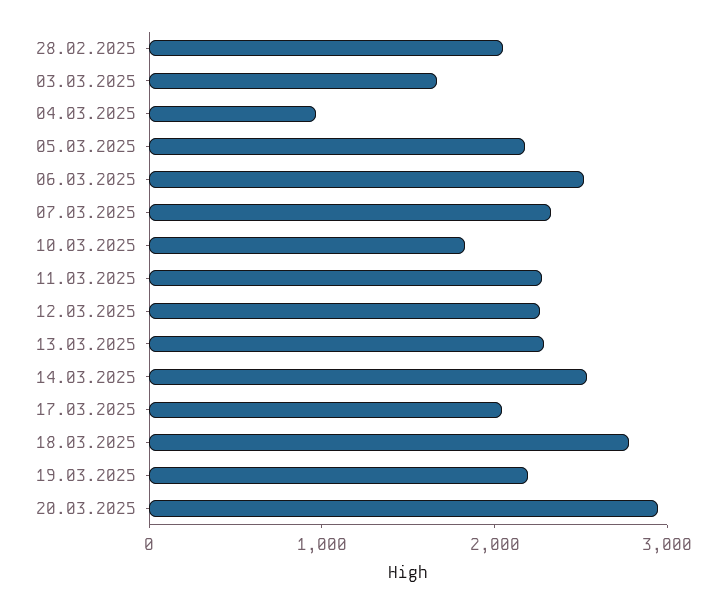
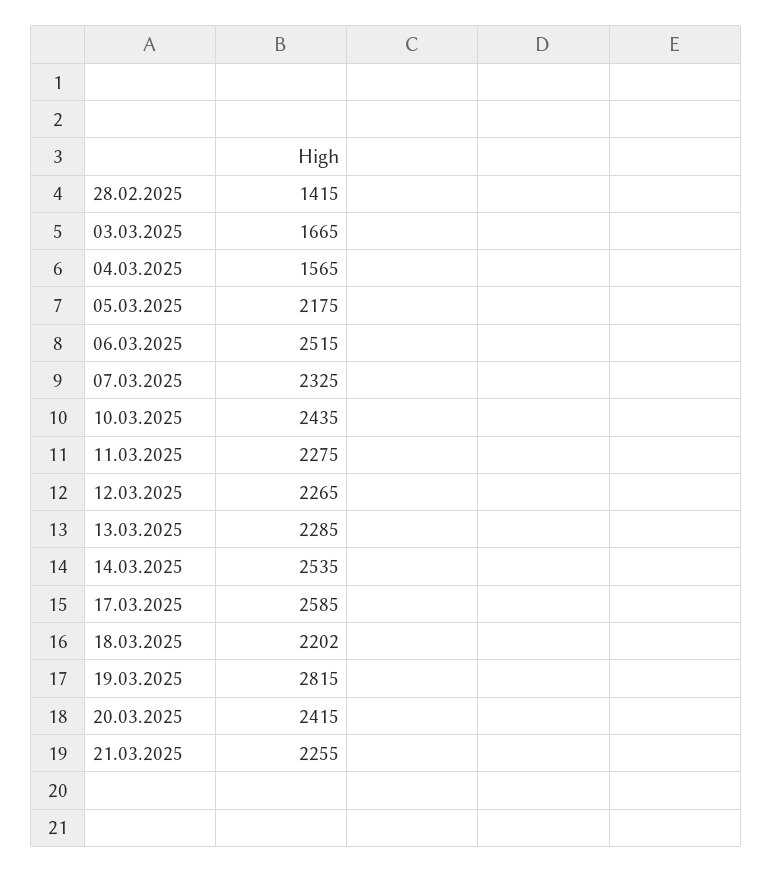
28.02.2025: 2000 -> 1415
04.03.2025: 1000 -> 1565
10.03.2025: 1800 -> 2435
17.03.2025: 2000 -> 2585
18.03.2025: 2800 -> 2202
19.03.2025: 2200 -> 2815
20.03.2025: 3000 -> 2415
21.03.2025: none -> 2255

